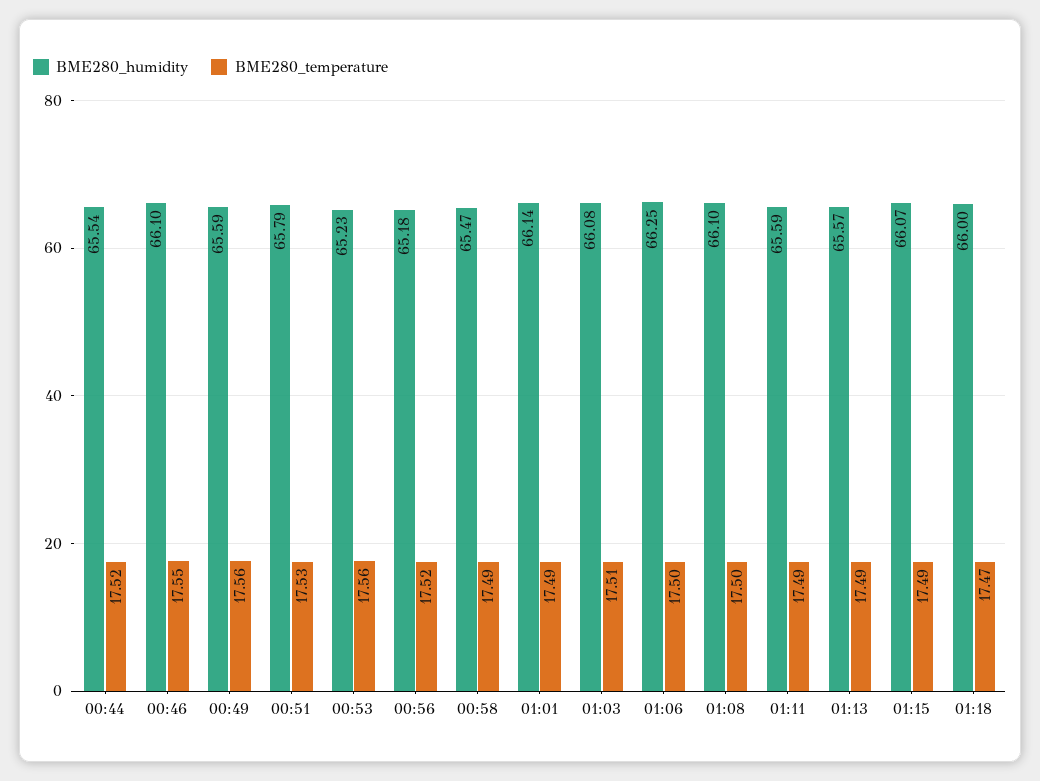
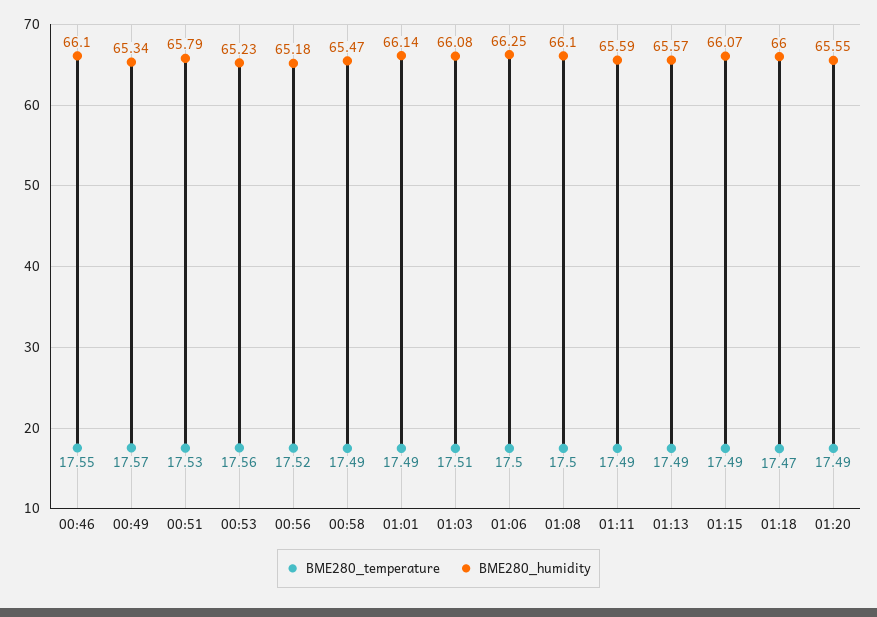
BME280_humidity, 00:44: 65.54 -> none
BME280_temperature, 00:44: 17.52 -> none
BME280_humidity, 00:49: 65.59 -> 65.34
BME280_temperature, 00:49: 17.56 -> 17.57
BME280_temperature, 01:20: none -> 17.49
BME280_humidity, 01:20: none -> 65.55

